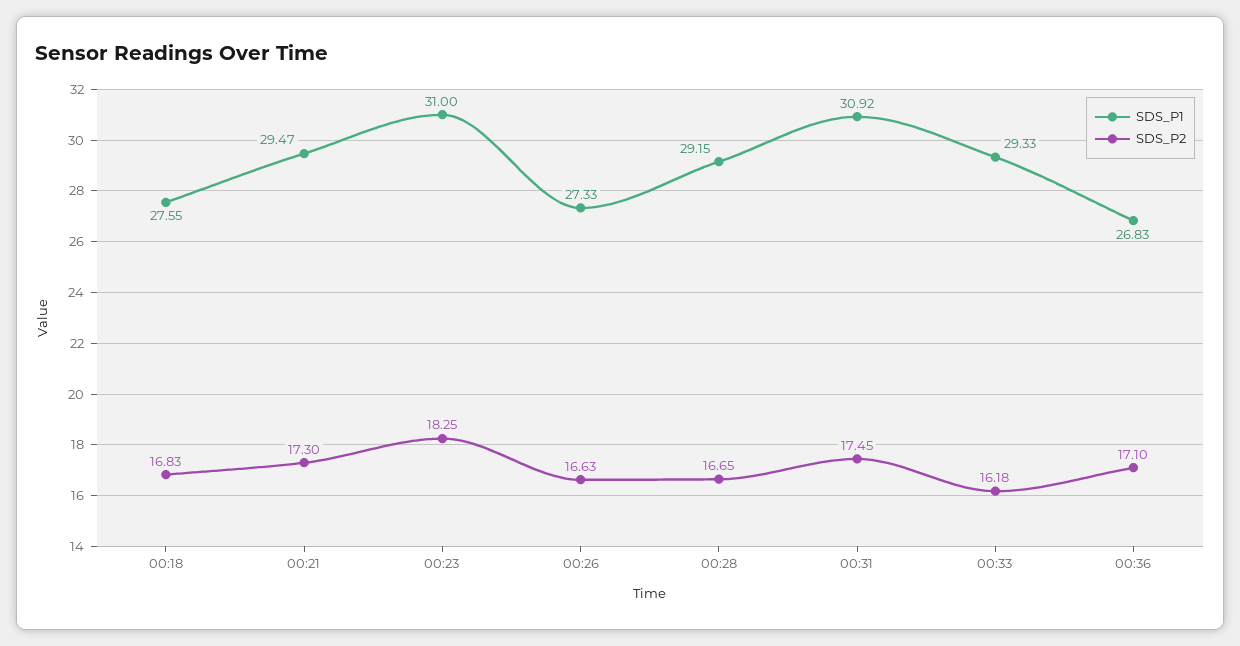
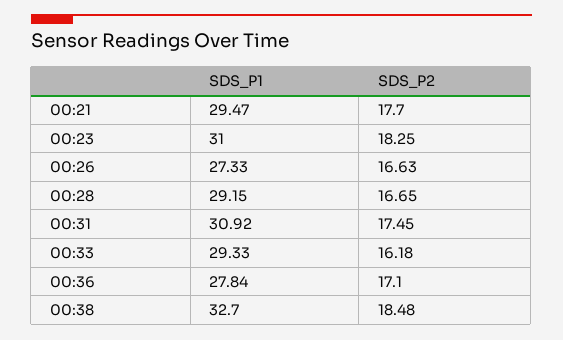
SDS_P1, 00:18: 27.55 -> none
SDS_P2, 00:18: 16.83 -> none
SDS_P2, 00:21: 17.3 -> 17.7
SDS_P1, 00:36: 26.83 -> 27.84
SDS_P1, 00:38: none -> 32.7
SDS_P2, 00:38: none -> 18.48

